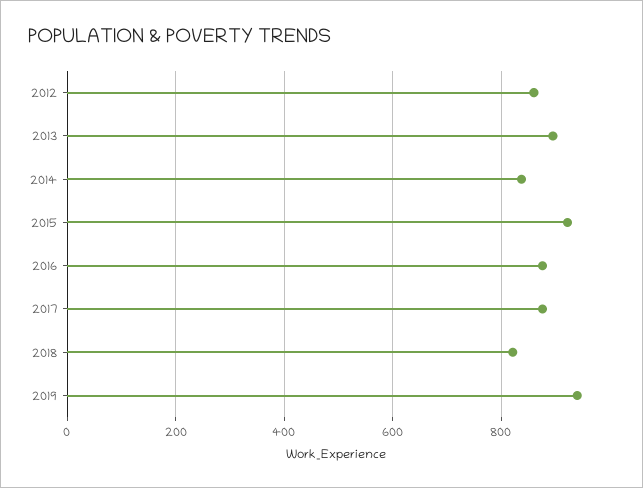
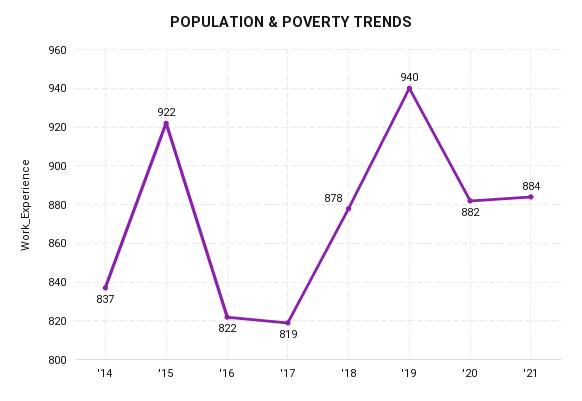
2012: 860 -> none
2013: 900 -> none
2016: 880 -> 822
2017: 880 -> 819
2018: 820 -> 878
'20: none -> 882
'21: none -> 884

